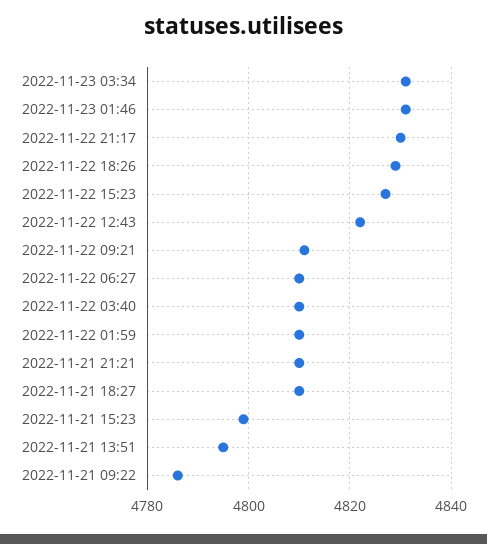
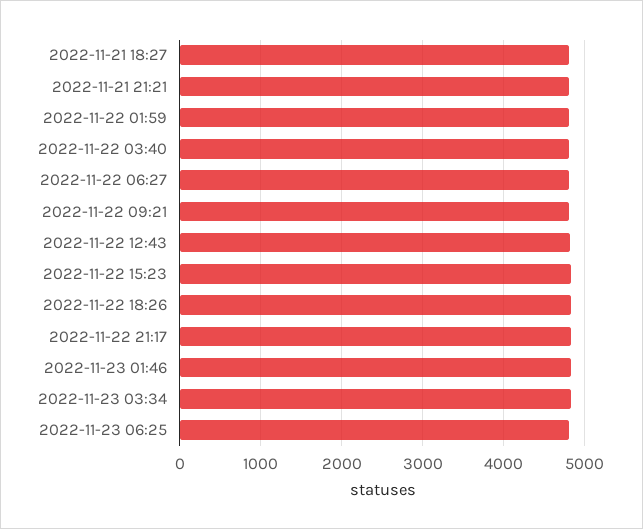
2022-11-21 15:23: 4800 -> none
2022-11-21 13:51: 4795 -> none
2022-11-21 09:22: 4785 -> none
2022-11-23 06:25: none -> 4800

